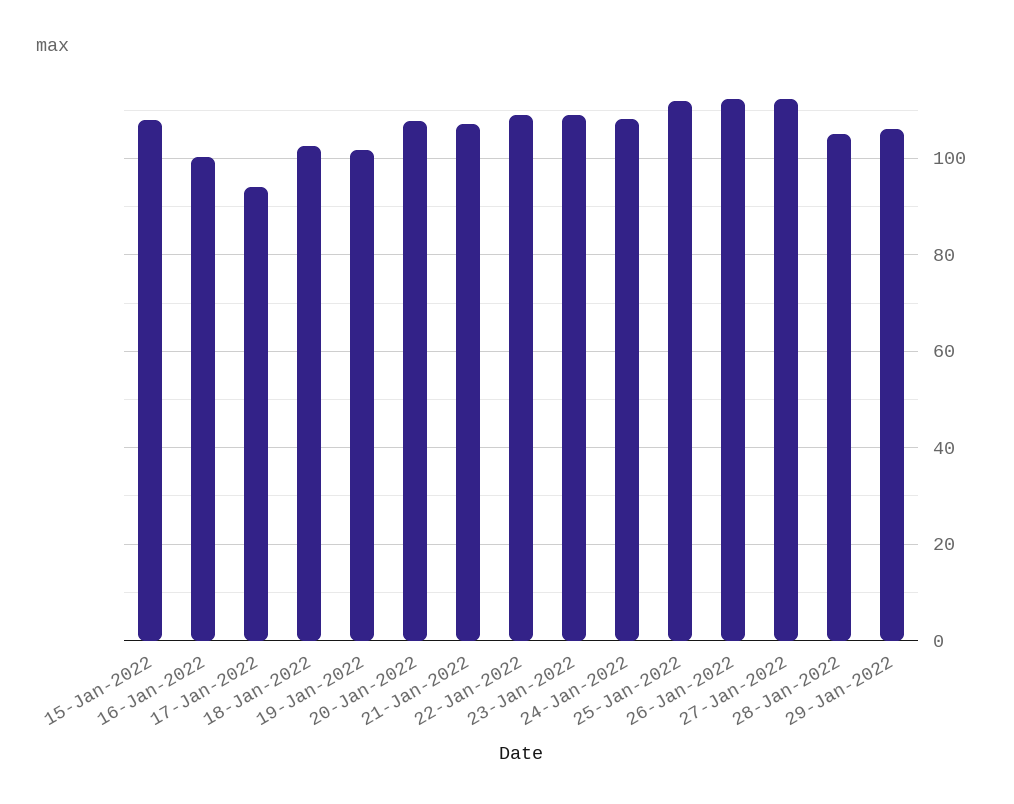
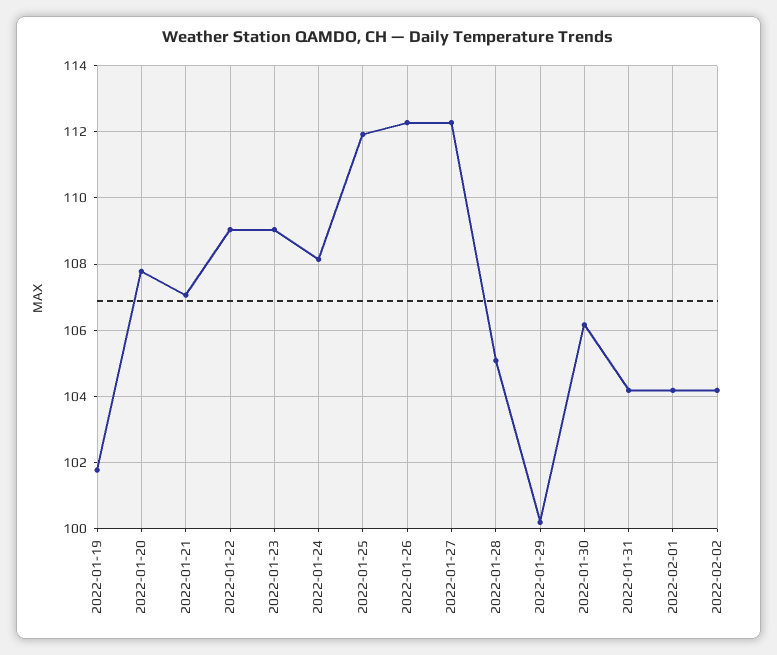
15-Jan-2022: 108 -> none
16-Jan-2022: 100 -> none
17-Jan-2022: 94 -> none
18-Jan-2022: 102 -> none
29-Jan-2022: 106 -> 100.2
2022-01-30: none -> 106.2
2022-01-31: none -> 104.2
2022-02-01: none -> 104.2
2022-02-02: none -> 104.2

